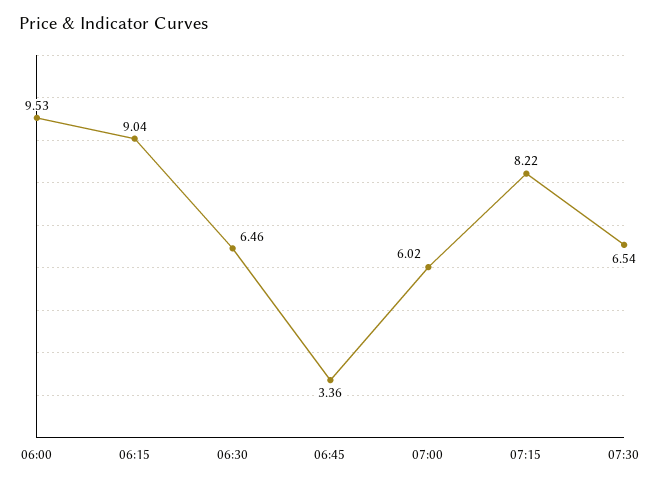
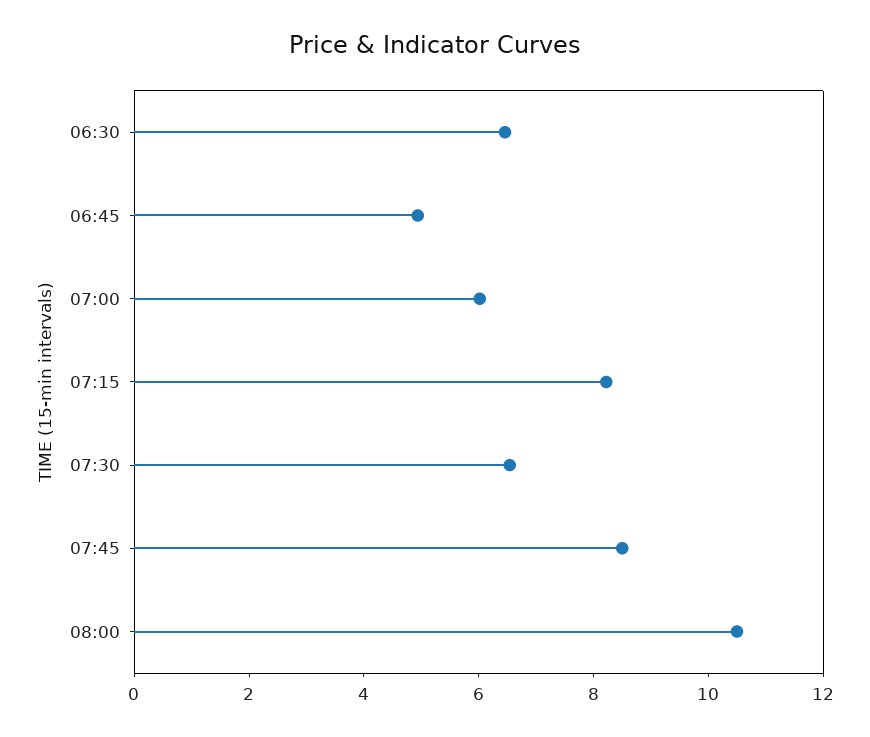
06:00: 9.53 -> none
06:15: 9.04 -> none
06:45: 3.36 -> 5
07:45: none -> 8.5
08:00: none -> 10.5

